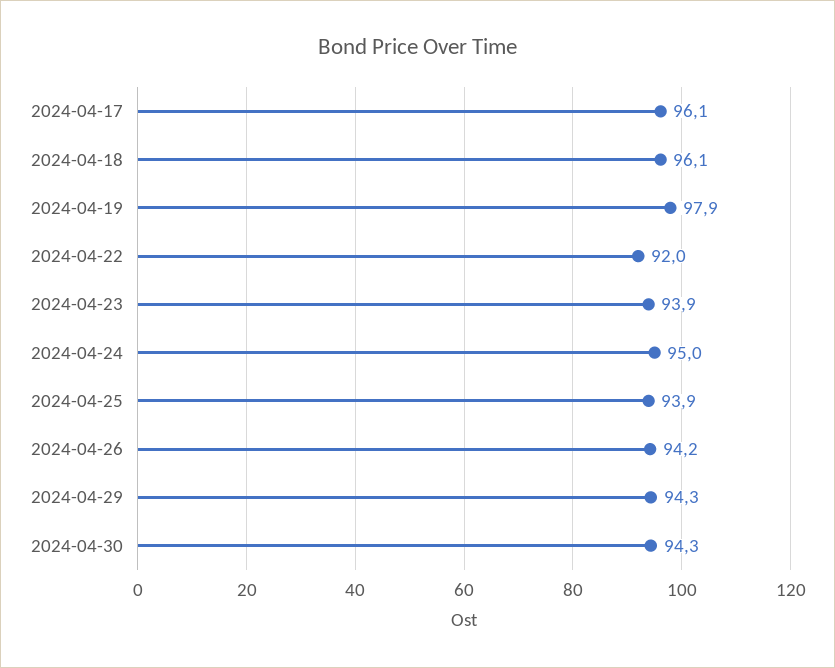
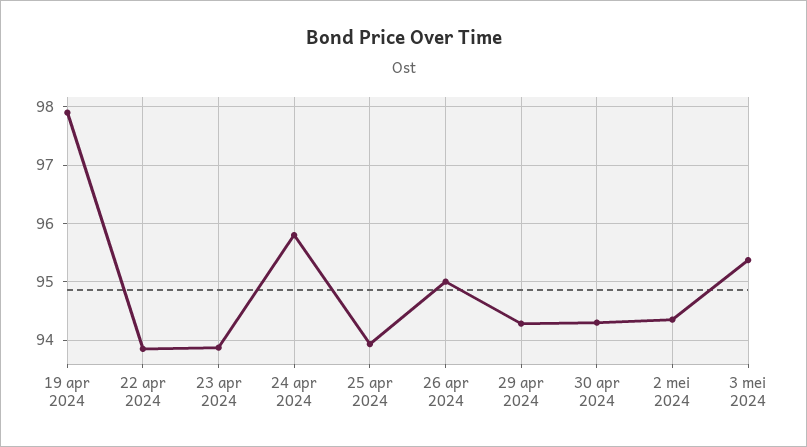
2024-04-17: 96.1 -> none
2024-04-18: 96.1 -> none
2024-04-22: 92 -> 93.8
2024-04-24: 95 -> 95.8
2024-04-26: 94.2 -> 95
2 mei 2024: none -> 94.4
3 mei 2024: none -> 95.4

